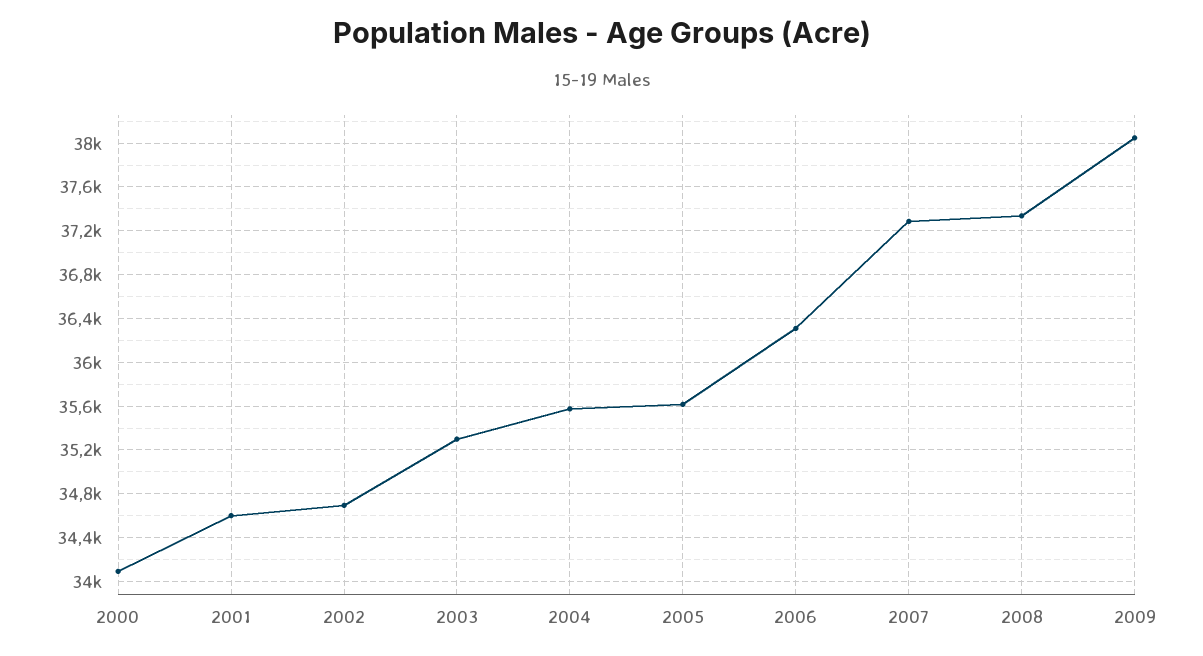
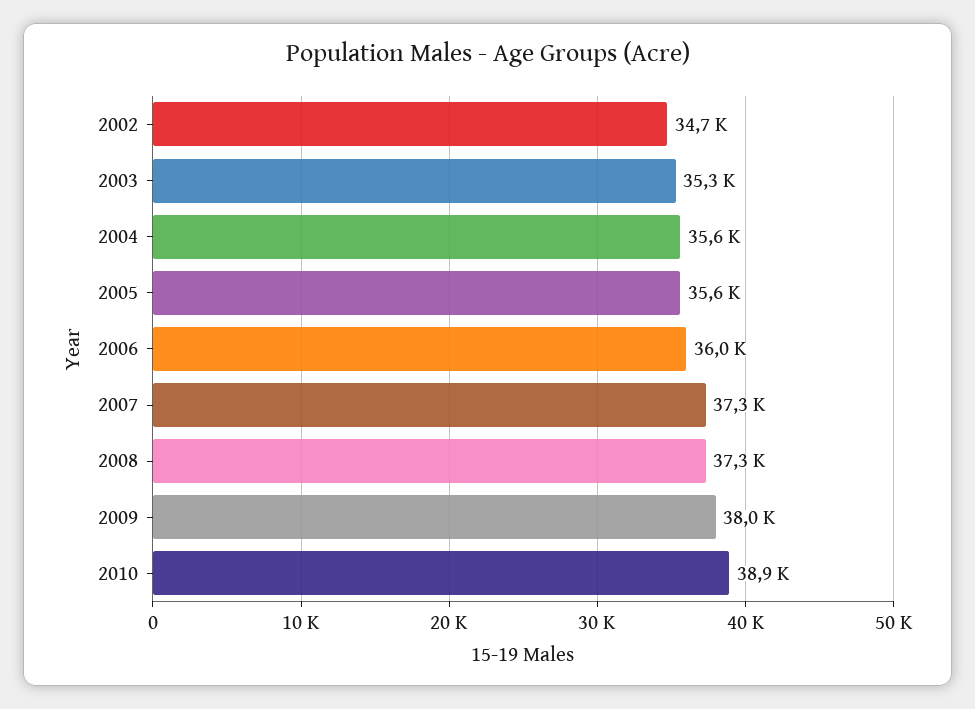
2000: 34100 -> none
2001: 34600 -> none
2006: 36300 -> 36000
2010: none -> 38900

